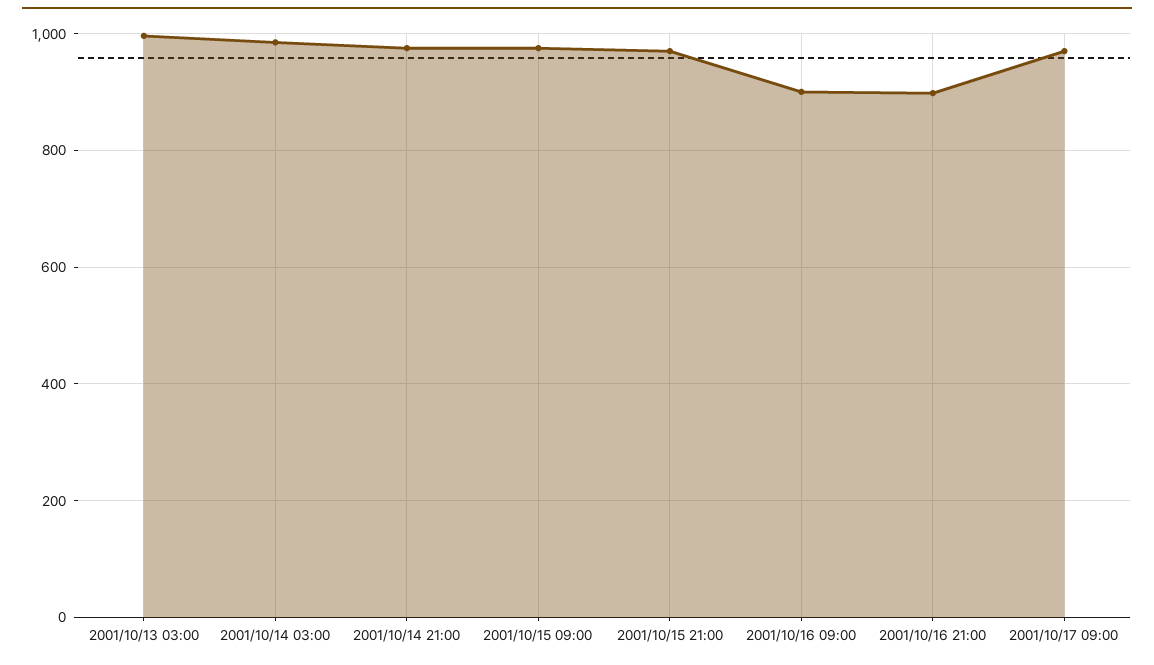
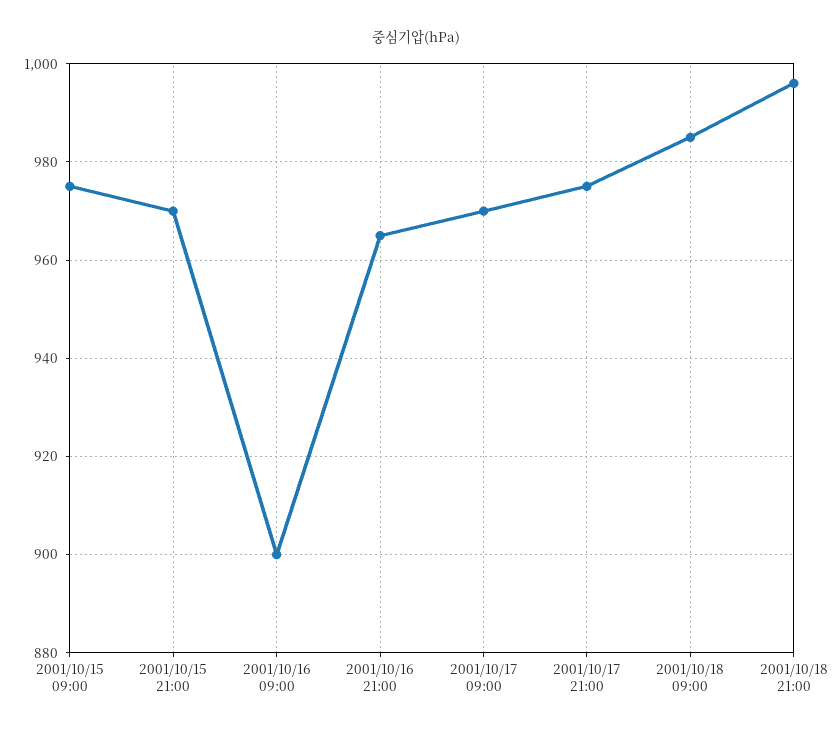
2001/10/13 03:00: 1000 -> none
2001/10/14 03:00: 980 -> none
2001/10/14 21:00: 980 -> none
2001/10/16 21:00: 900 -> 965
2001/10/17 21:00: none -> 975
2001/10/18 09:00: none -> 985
2001/10/18 21:00: none -> 995

